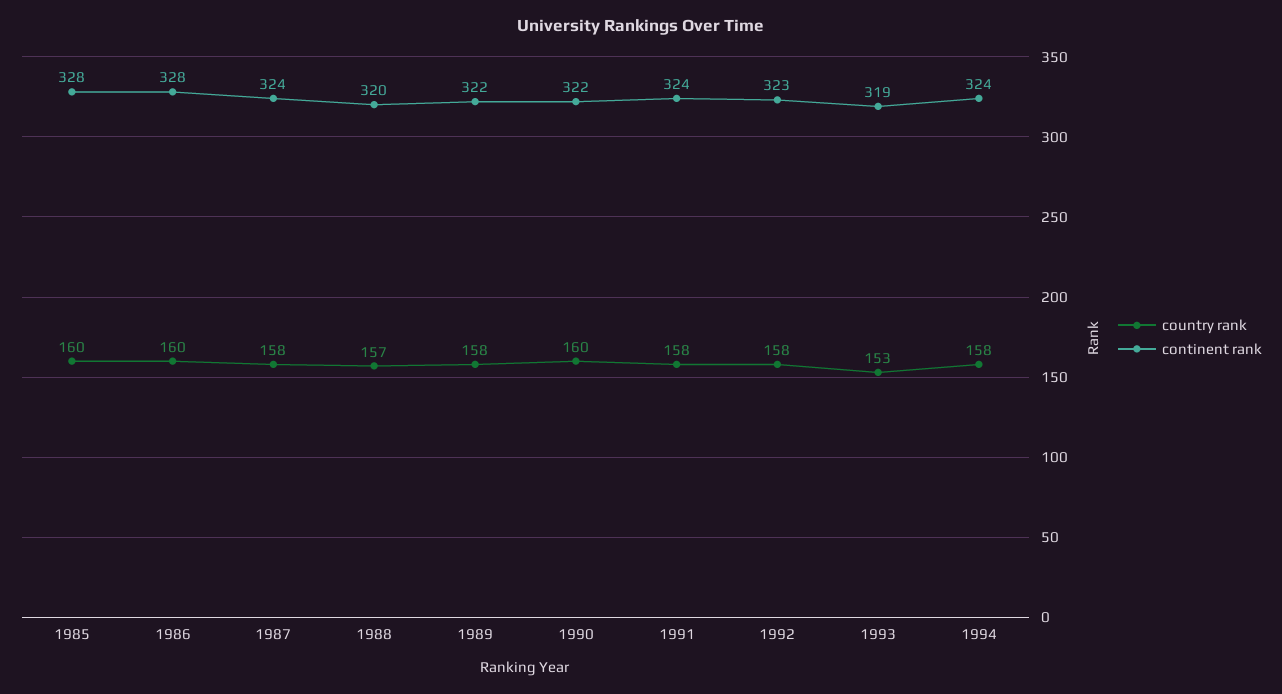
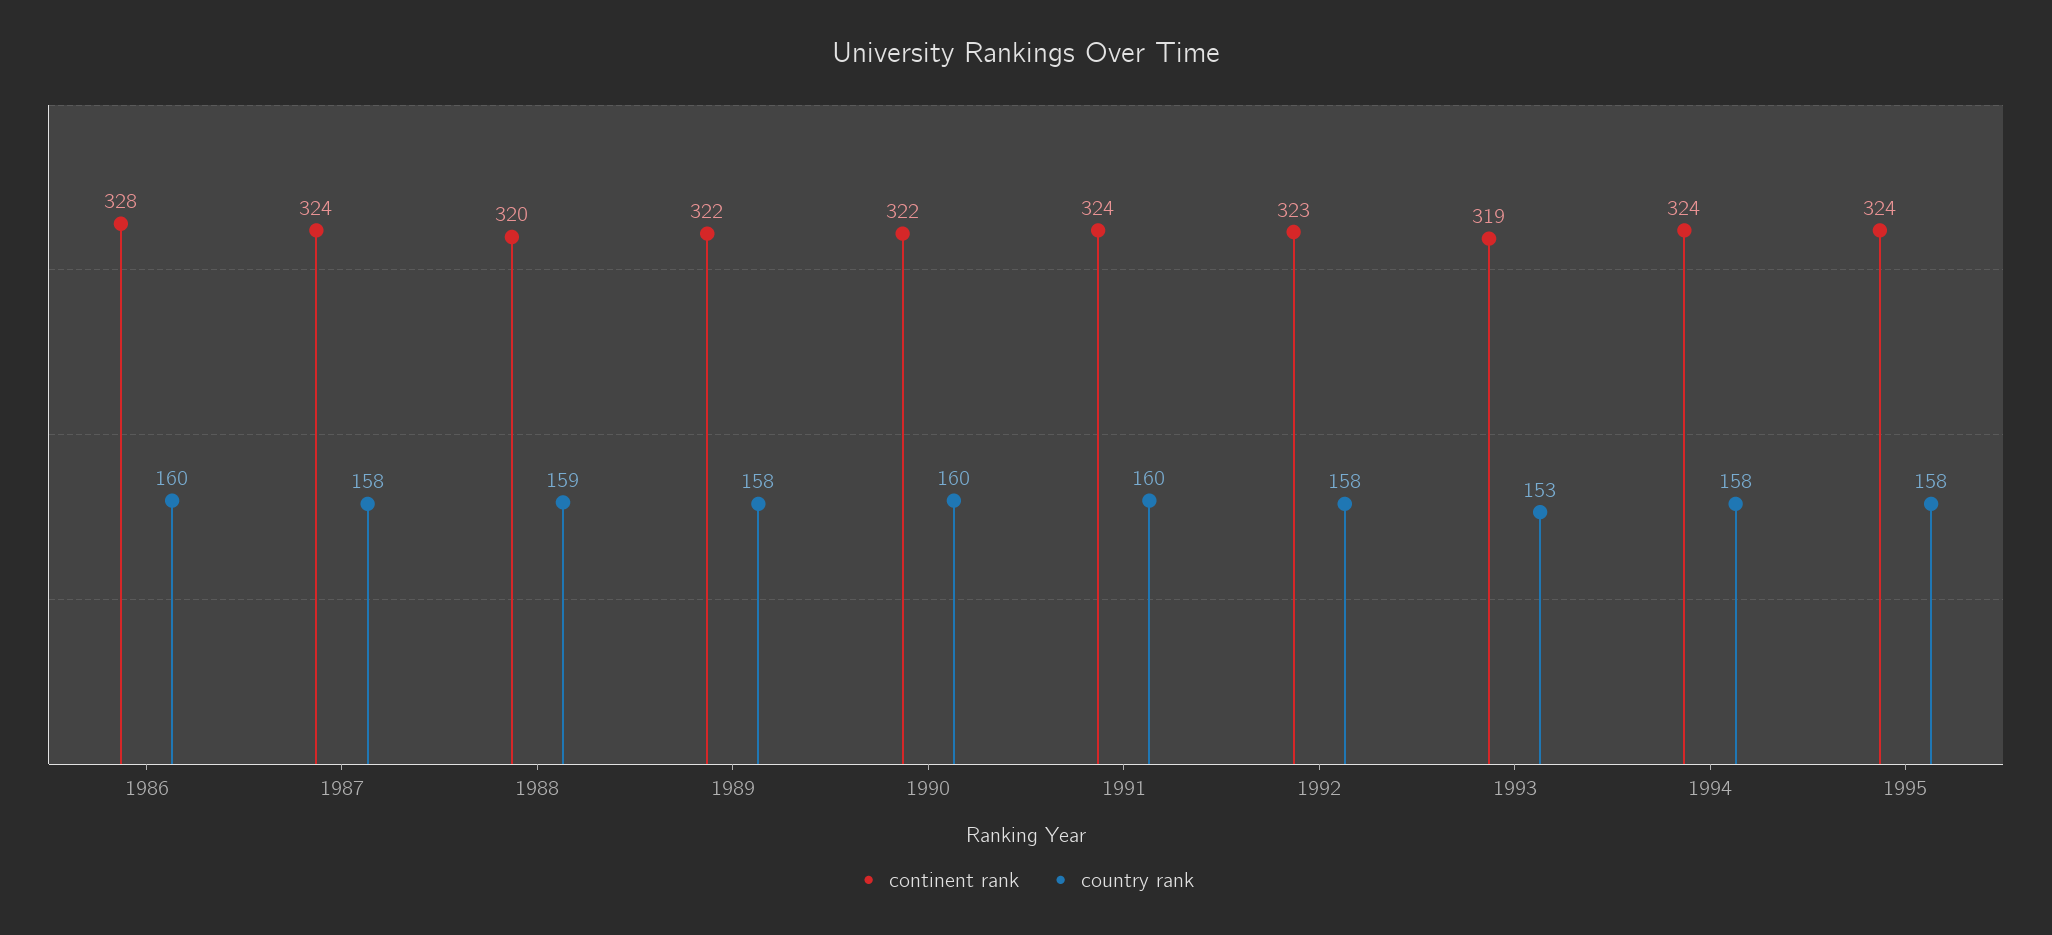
country rank, 1985: 160 -> none
continent rank, 1985: 328 -> none
country rank, 1988: 157 -> 159
country rank, 1991: 158 -> 160
continent rank, 1995: none -> 324
country rank, 1995: none -> 158

